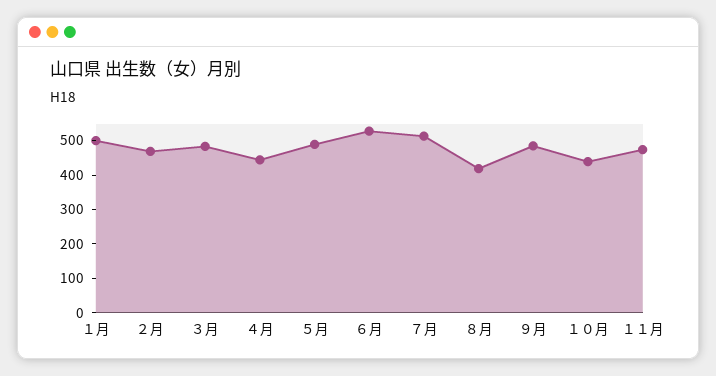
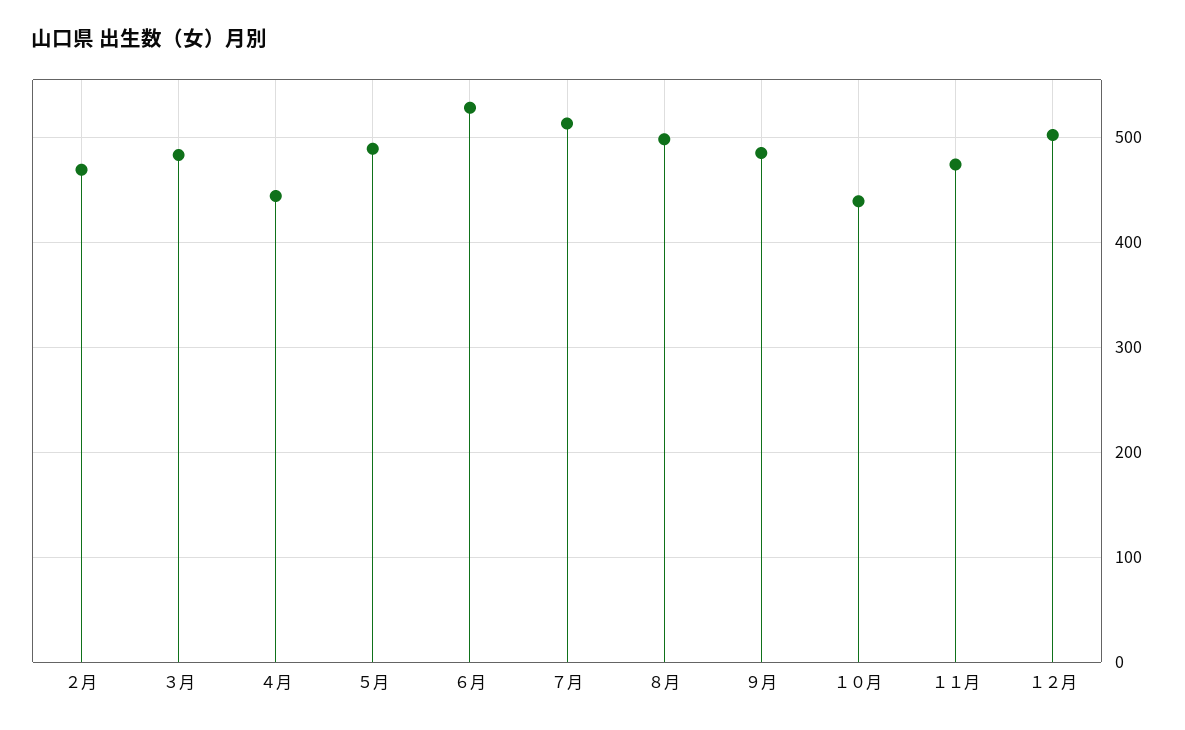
１月: 500 -> none
８月: 425 -> 500
１２月: none -> 500

